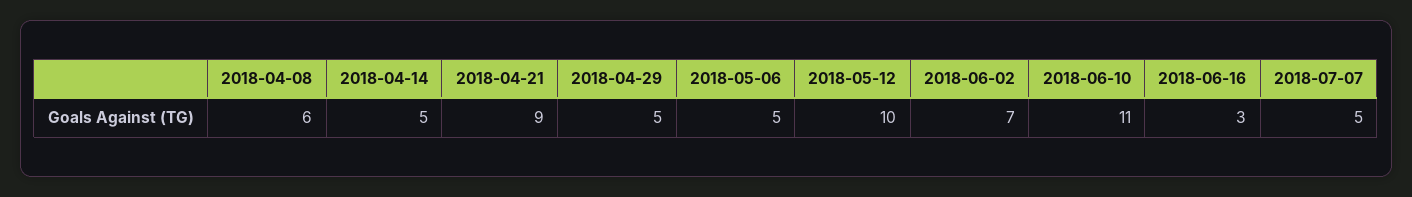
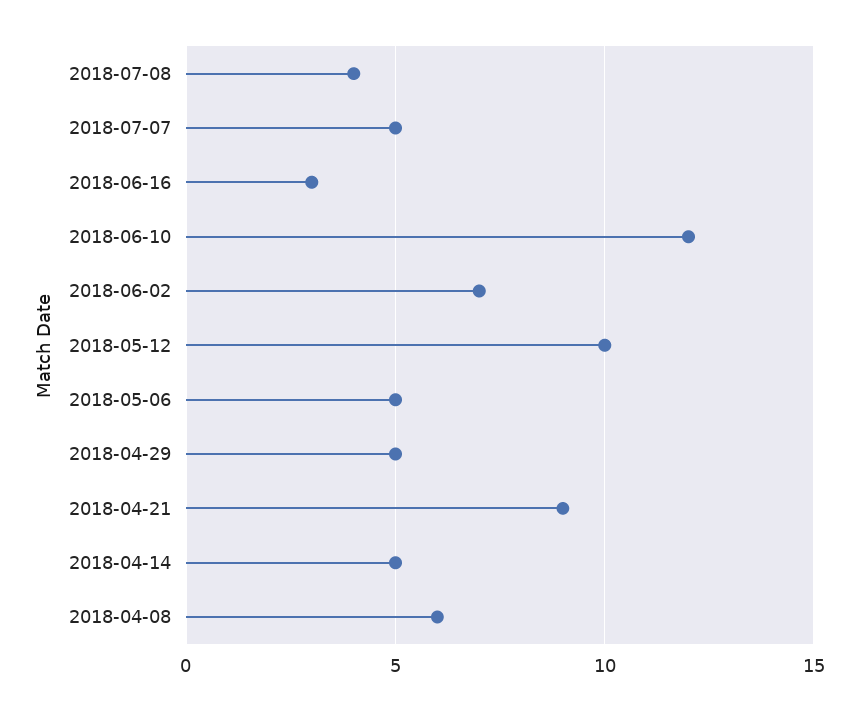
2018-06-10: 11 -> 12
2018-07-08: none -> 4

